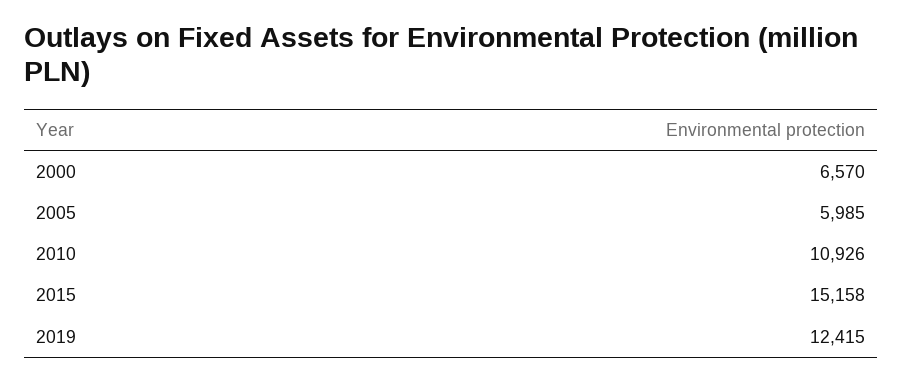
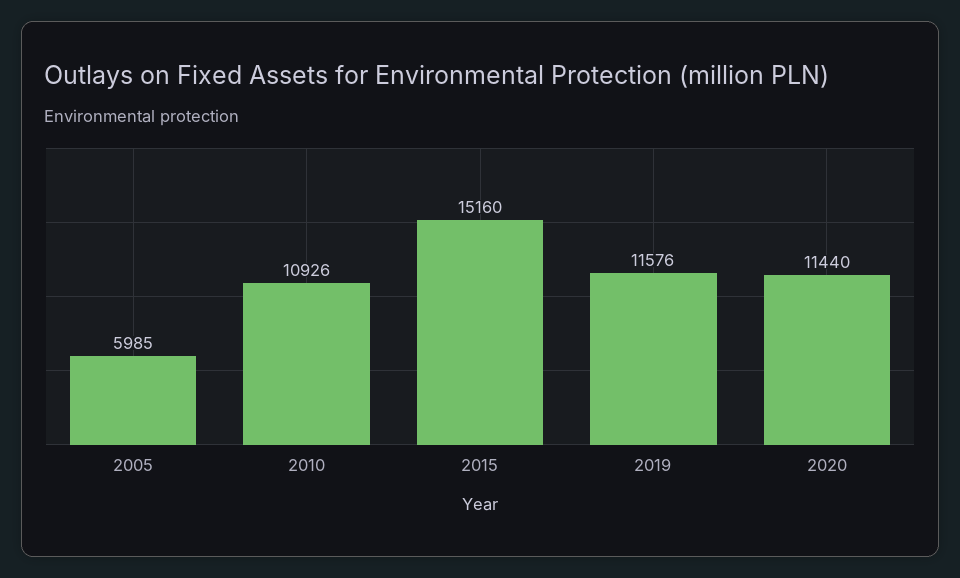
2000: 6570 -> none
2015: 15158 -> 15160
2019: 12415 -> 11576
2020: none -> 11440

